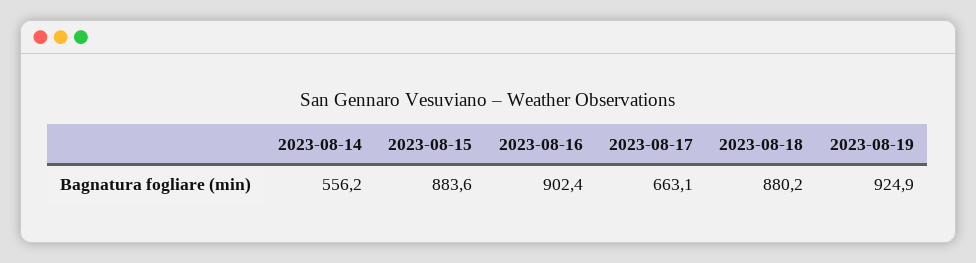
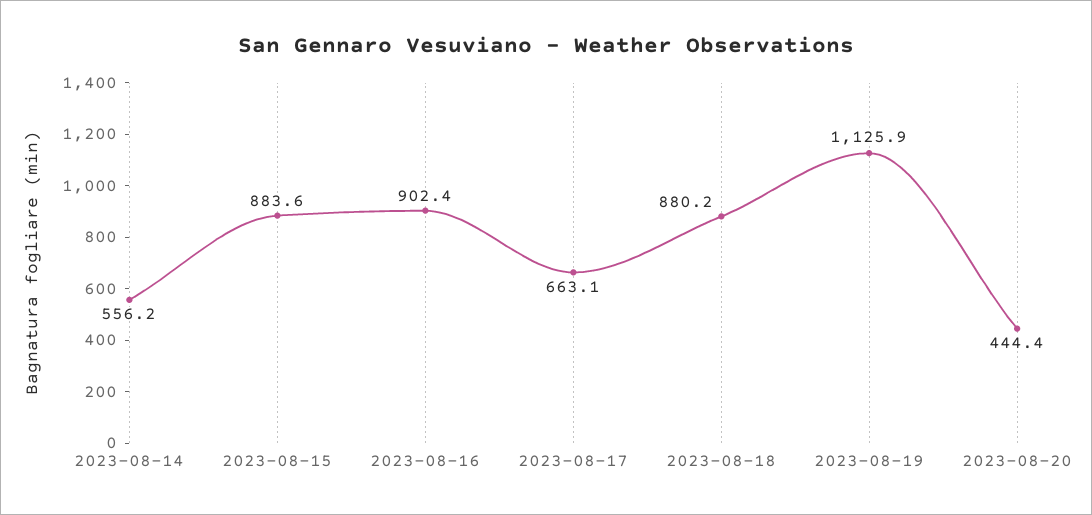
2023-08-19: 924.9 -> 1125.9
2023-08-20: none -> 444.4

